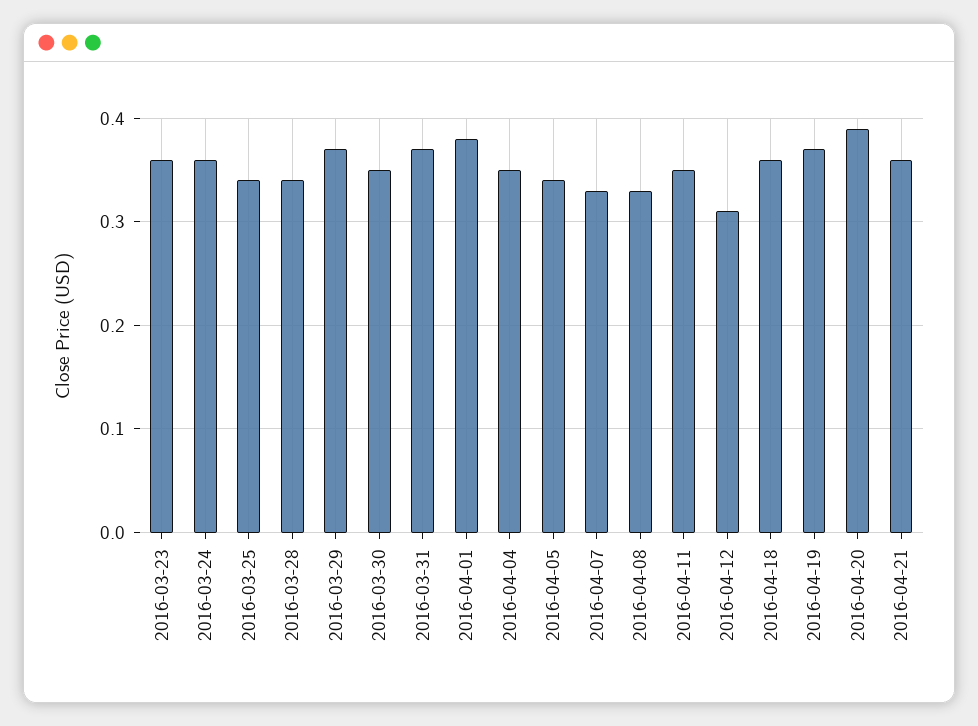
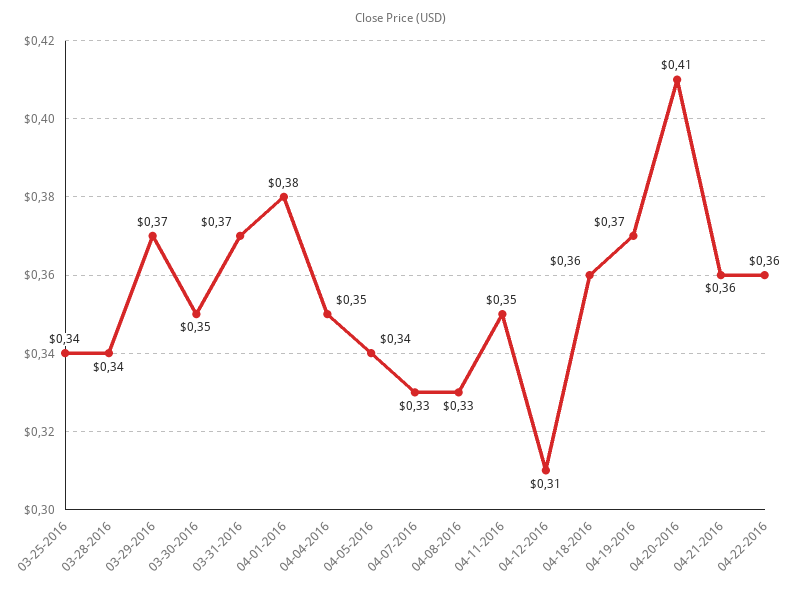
2016-03-23: 0.36 -> none
2016-03-24: 0.36 -> none
2016-04-20: 0.39 -> 0.41
04-22-2016: none -> 0.36

